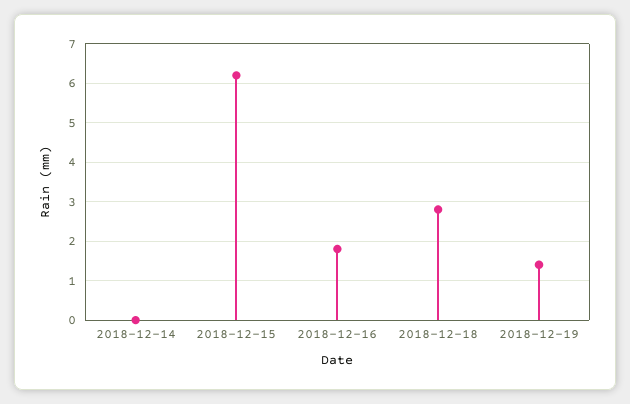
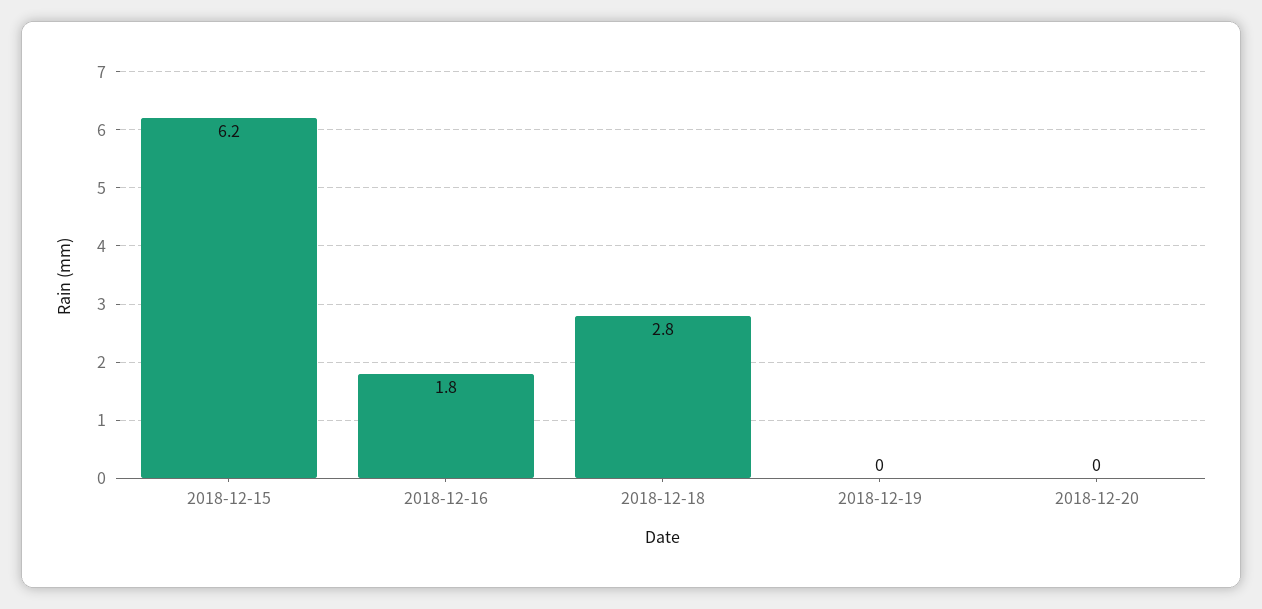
2018-12-14: 0 -> none
2018-12-19: 1.5 -> 0
2018-12-20: none -> 0

